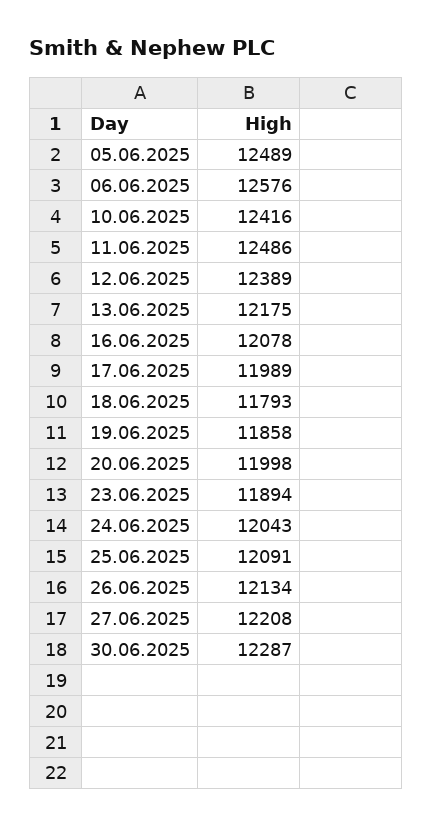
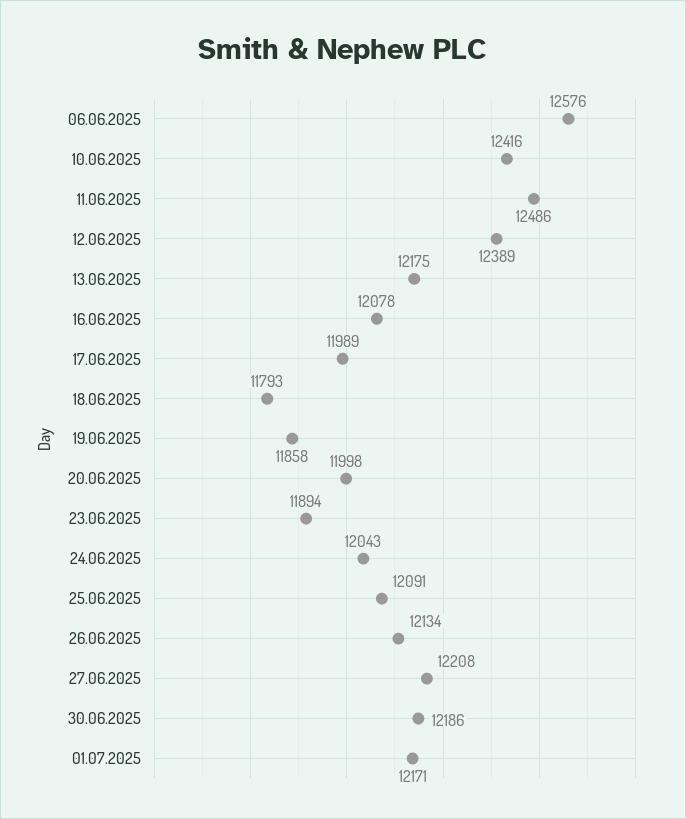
05.06.2025: 12489 -> none
30.06.2025: 12287 -> 12186
01.07.2025: none -> 12171

